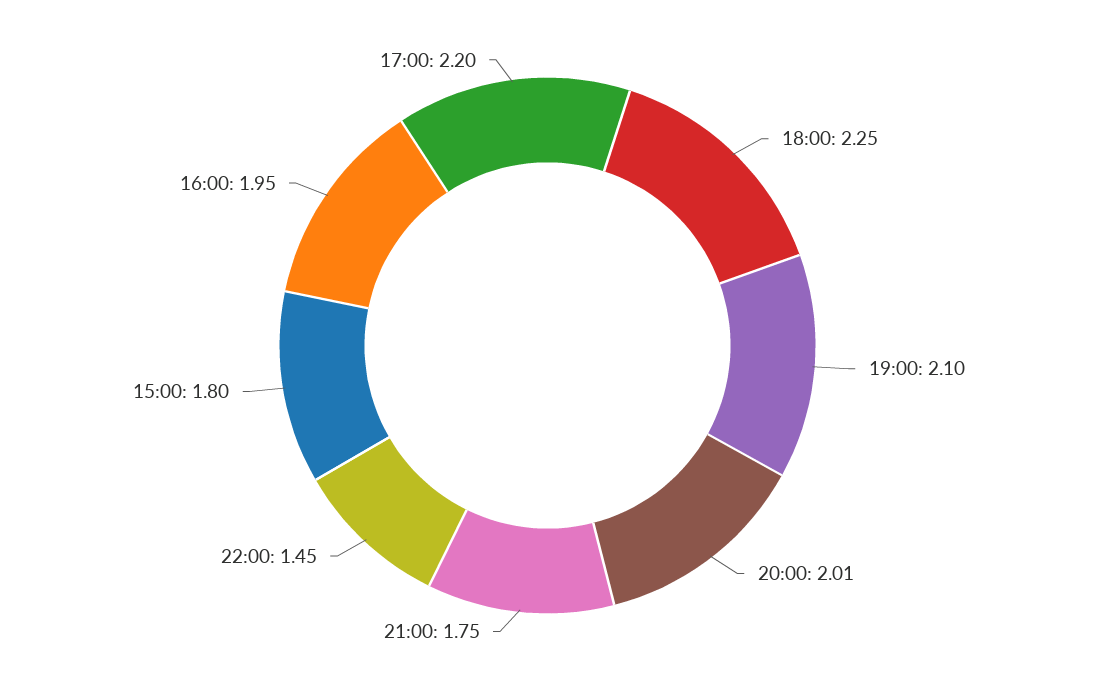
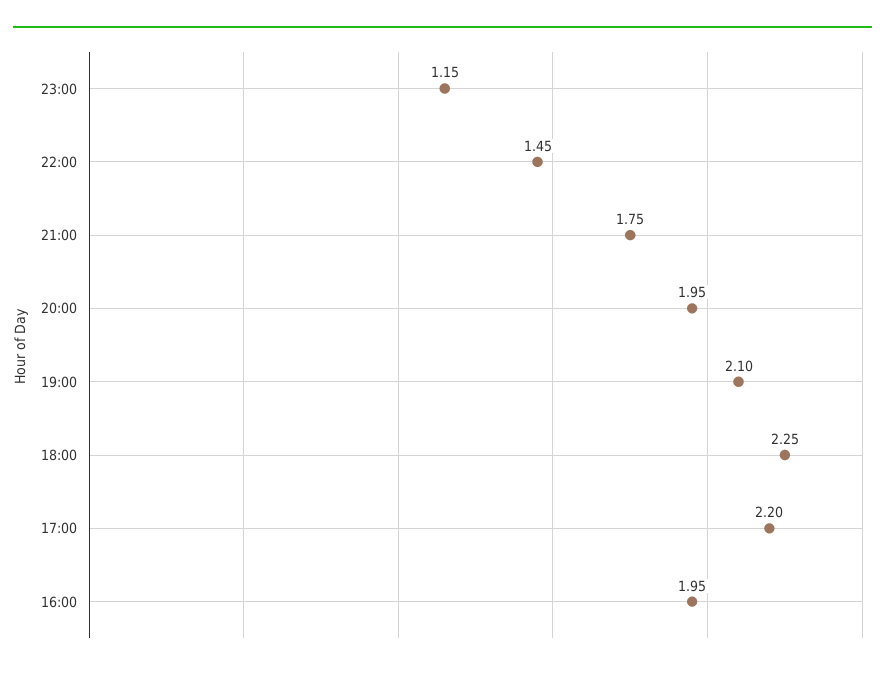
20:00: 2.01 -> 1.95
15:00: 1.8 -> none
23:00: none -> 1.15

